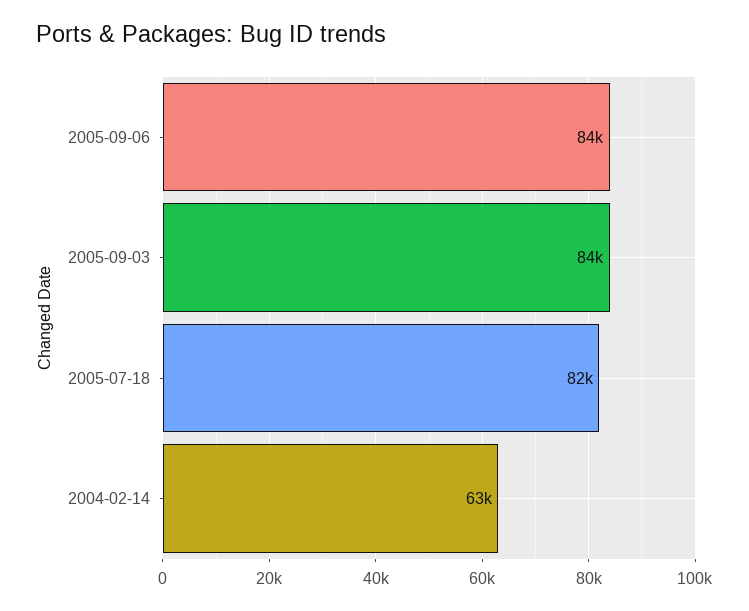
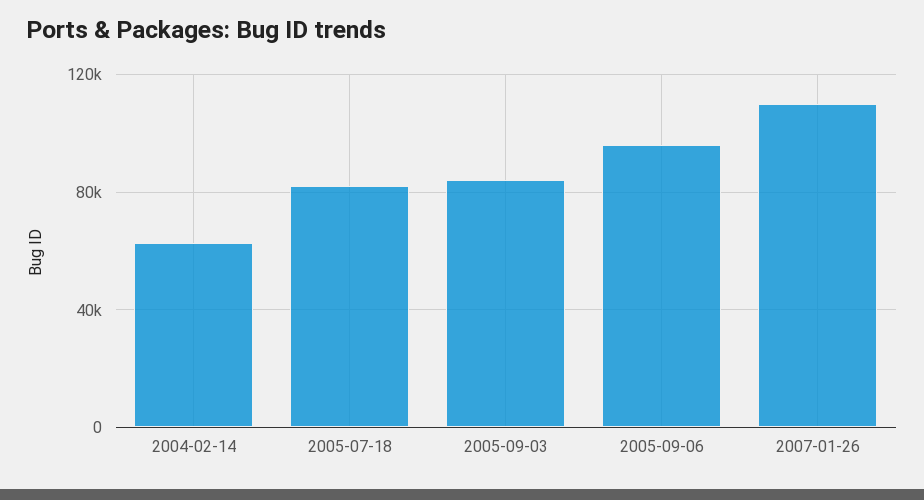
2005-09-06: 84000 -> 95000
2007-01-26: none -> 110000

